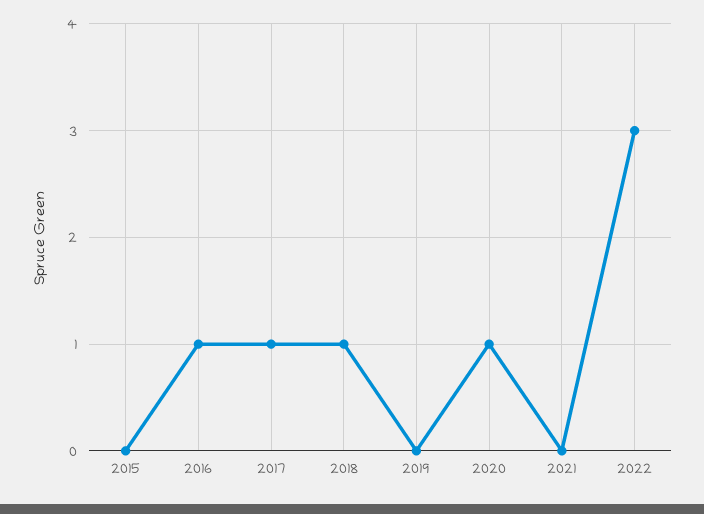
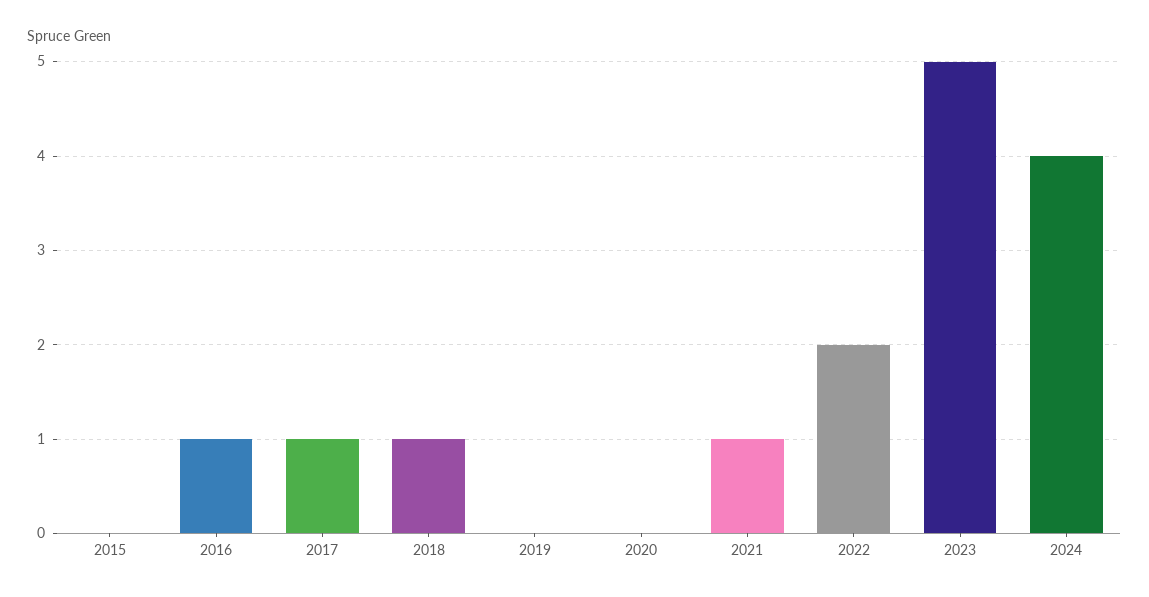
2020: 1 -> 0
2021: 0 -> 1
2022: 3 -> 2
2023: none -> 5
2024: none -> 4

